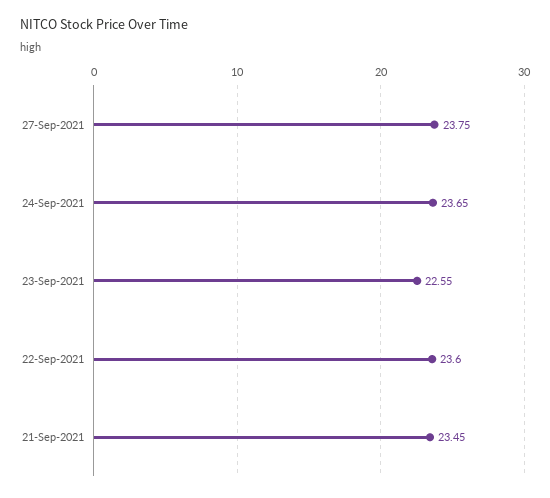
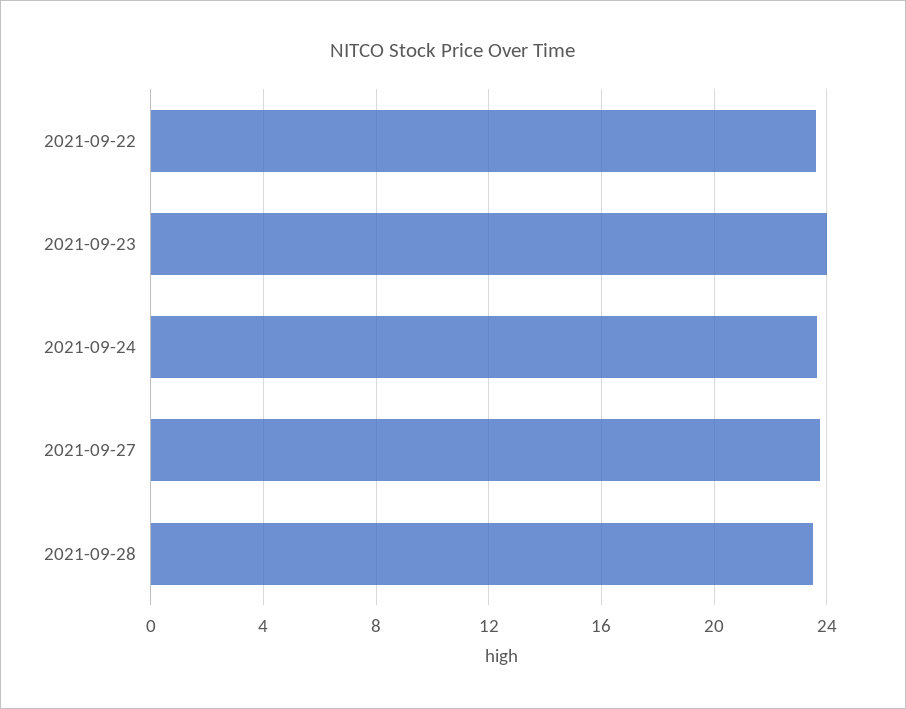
23-Sep-2021: 22.55 -> 24
21-Sep-2021: 23.45 -> none
2021-09-28: none -> 23.5

